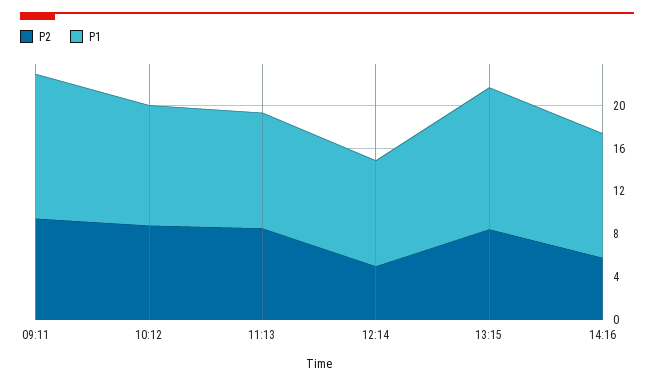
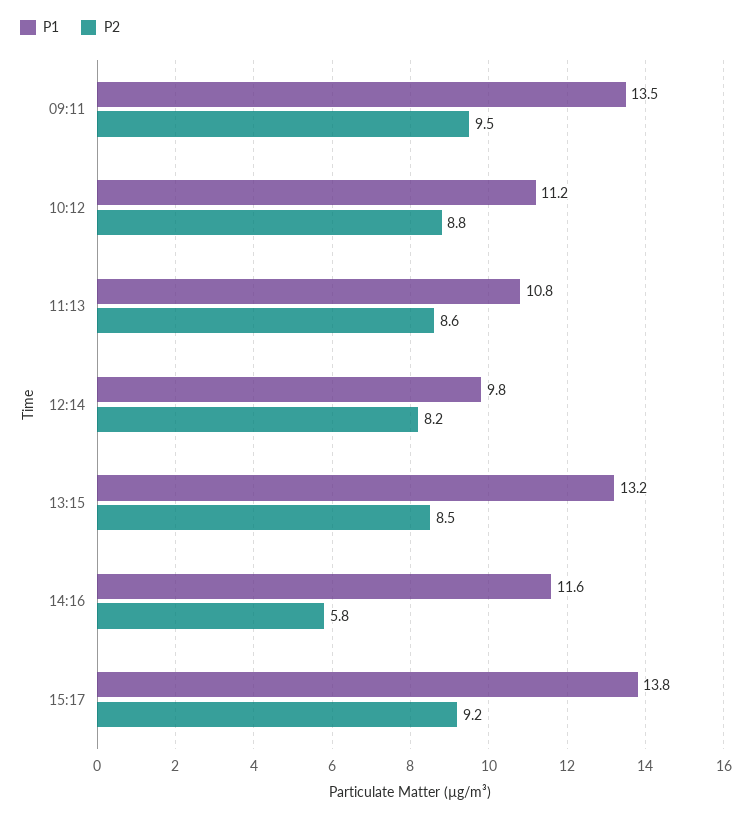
P2, 12:14: 5 -> 8.2
P1, 15:17: none -> 13.8
P2, 15:17: none -> 9.2

